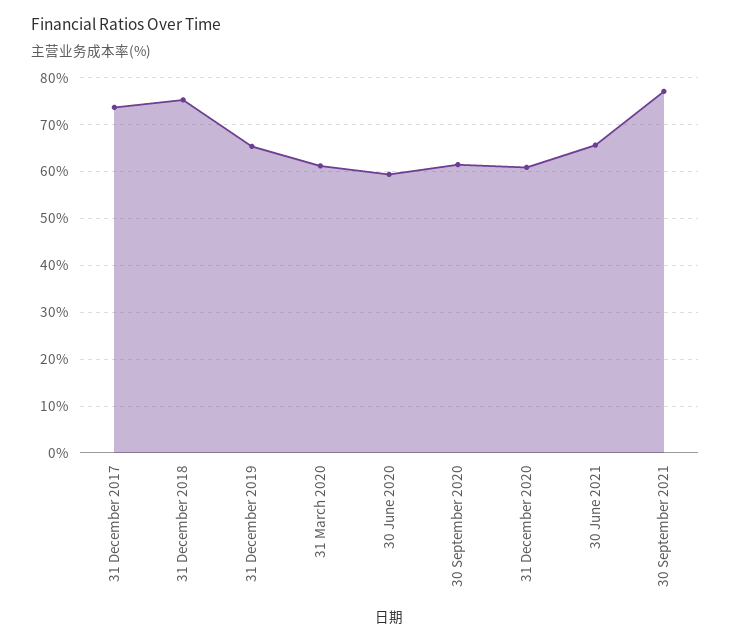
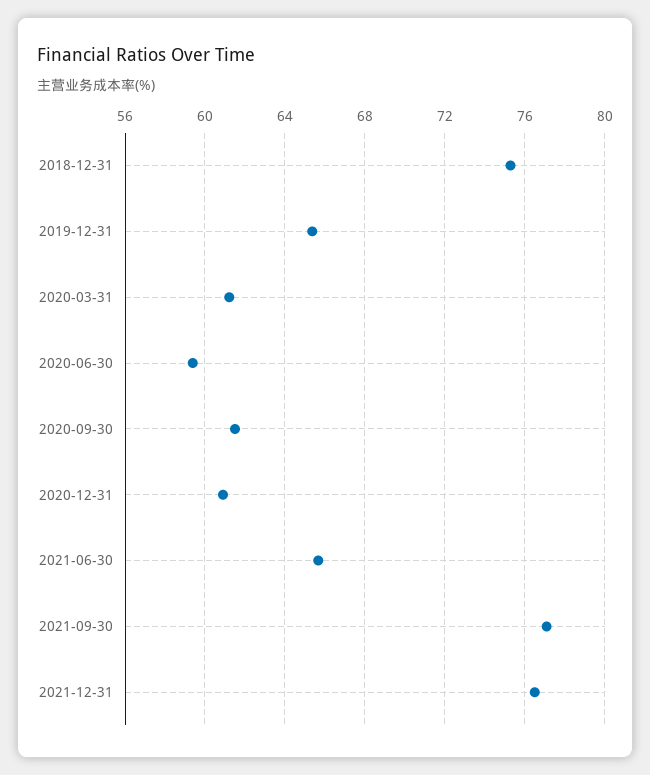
31 December 2017: 74 -> none
2021-12-31: none -> 76.5

